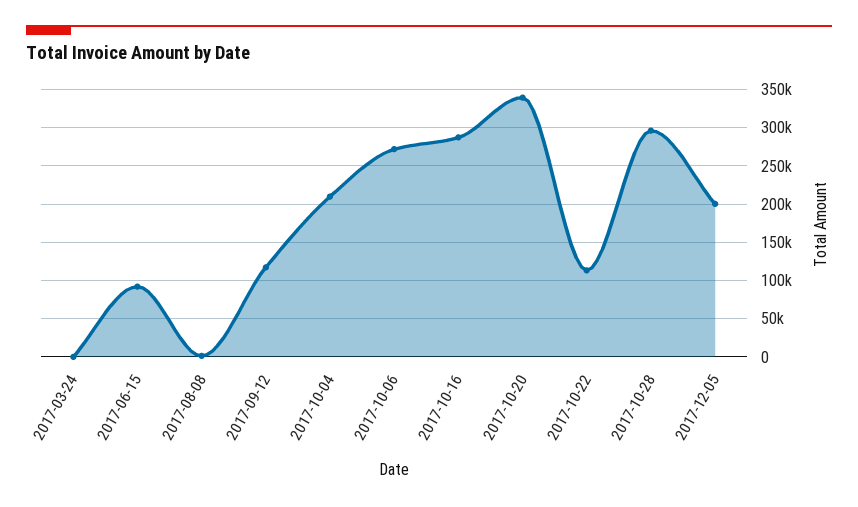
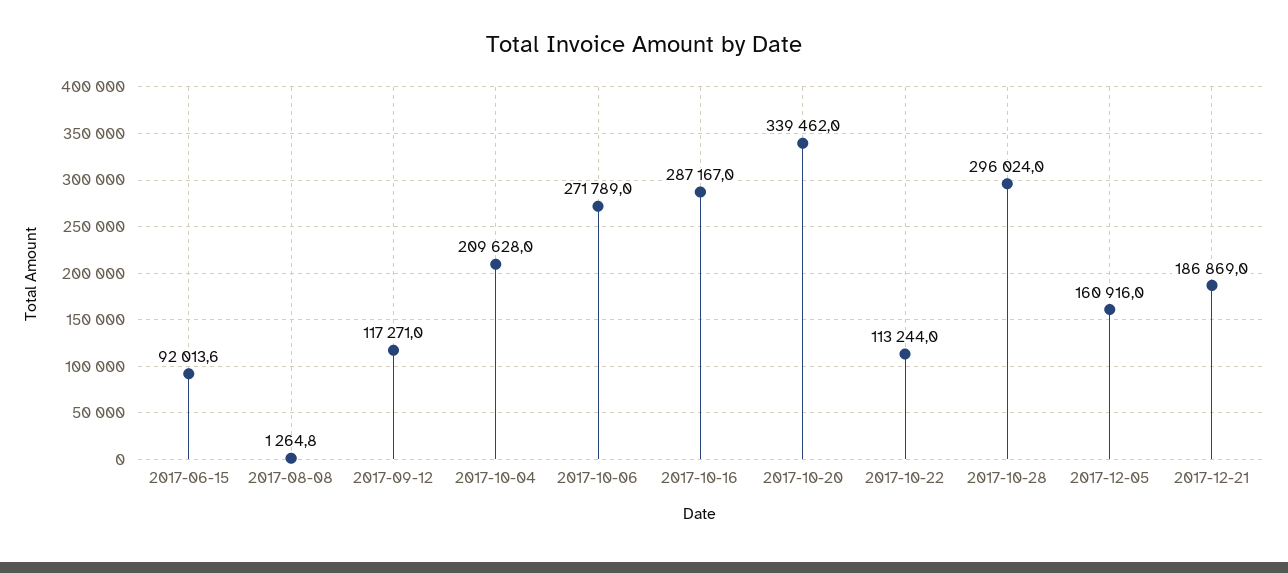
2017-03-24: 0 -> none
2017-12-05: 200000 -> 160916
2017-12-21: none -> 186869

